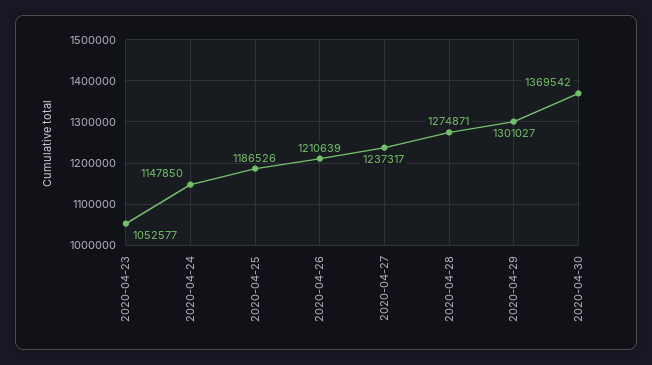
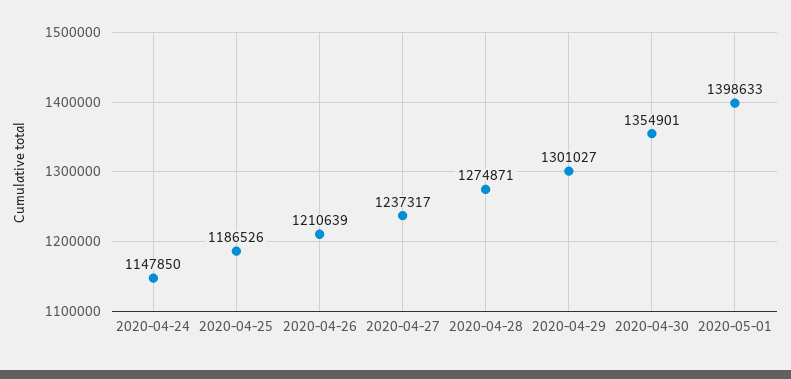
2020-04-23: 1052577 -> none
2020-04-30: 1369542 -> 1354901
2020-05-01: none -> 1398633

